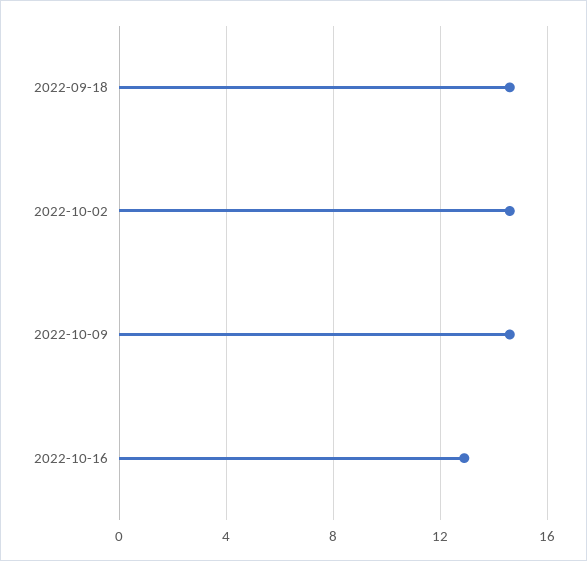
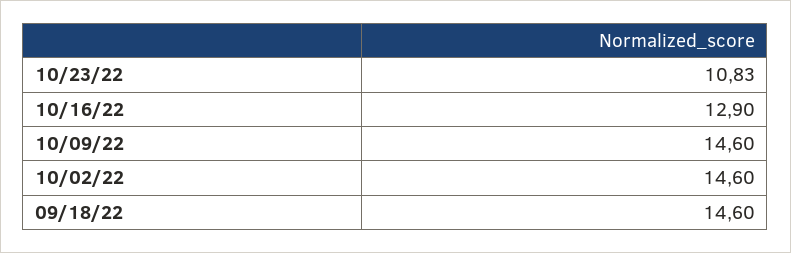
10/23/22: none -> 10.83

